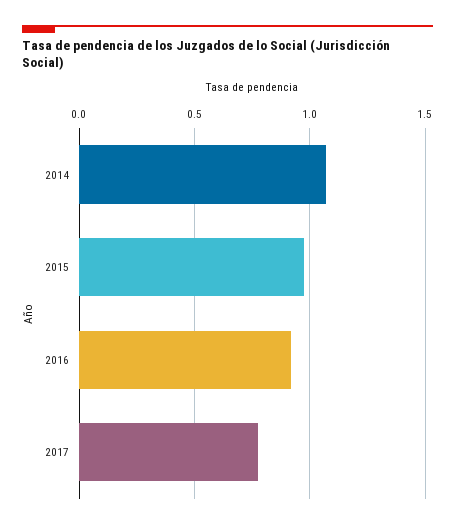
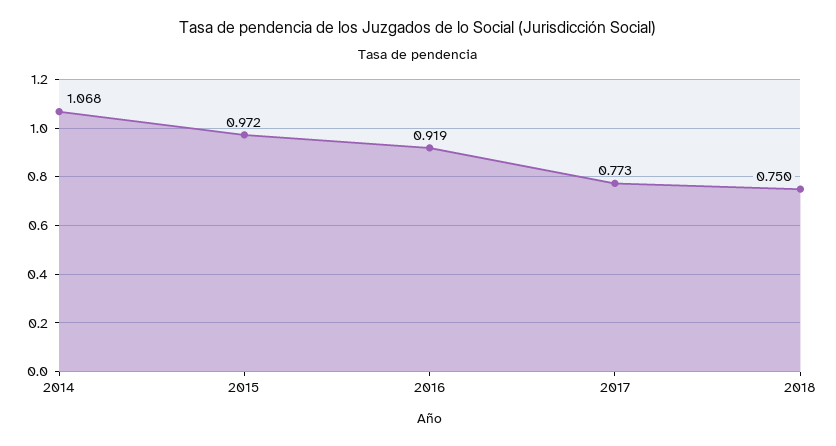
2018: none -> 0.75

